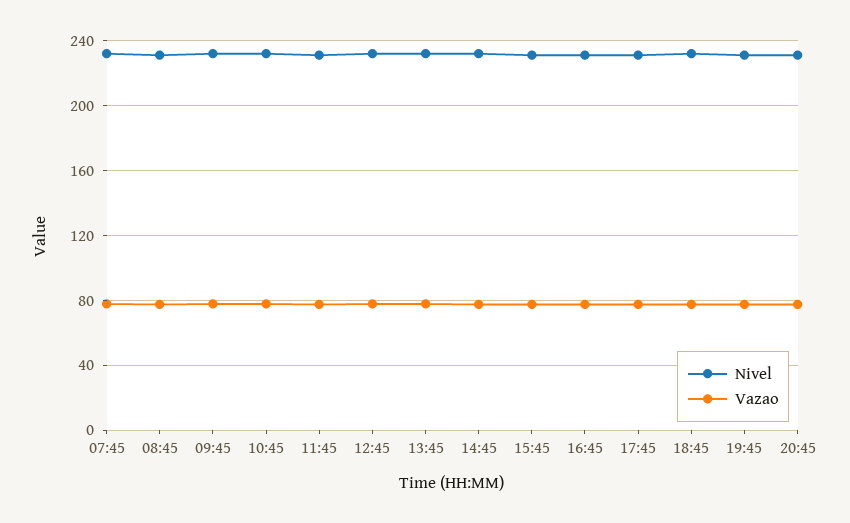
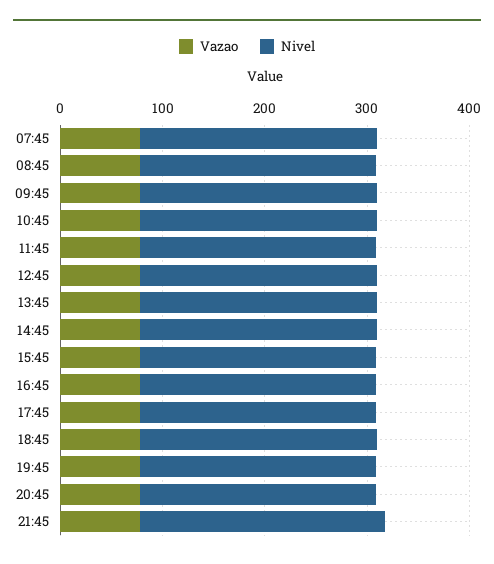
Vazao, 21:45: none -> 80
Nivel, 21:45: none -> 240

